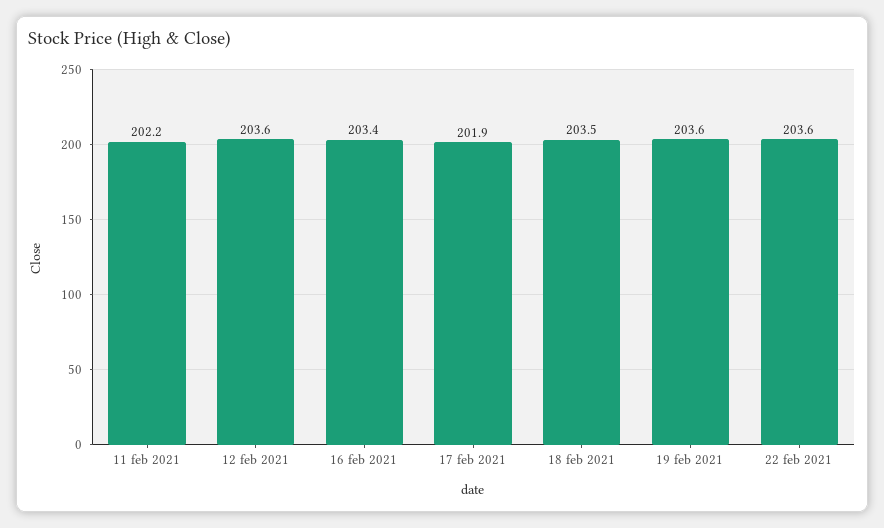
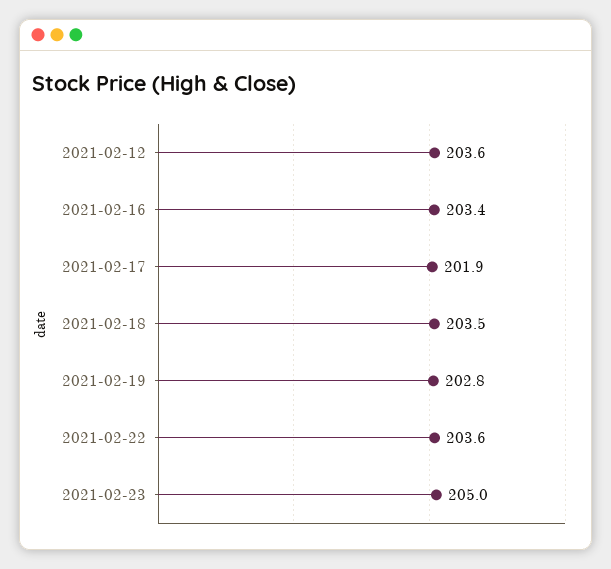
11 feb 2021: 202.2 -> none
19 feb 2021: 203.6 -> 202.8
2021-02-23: none -> 205

